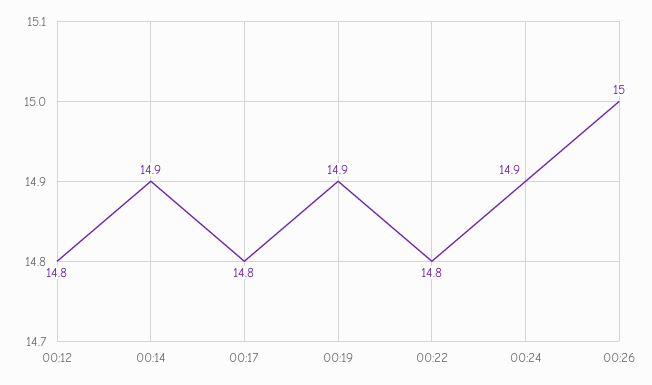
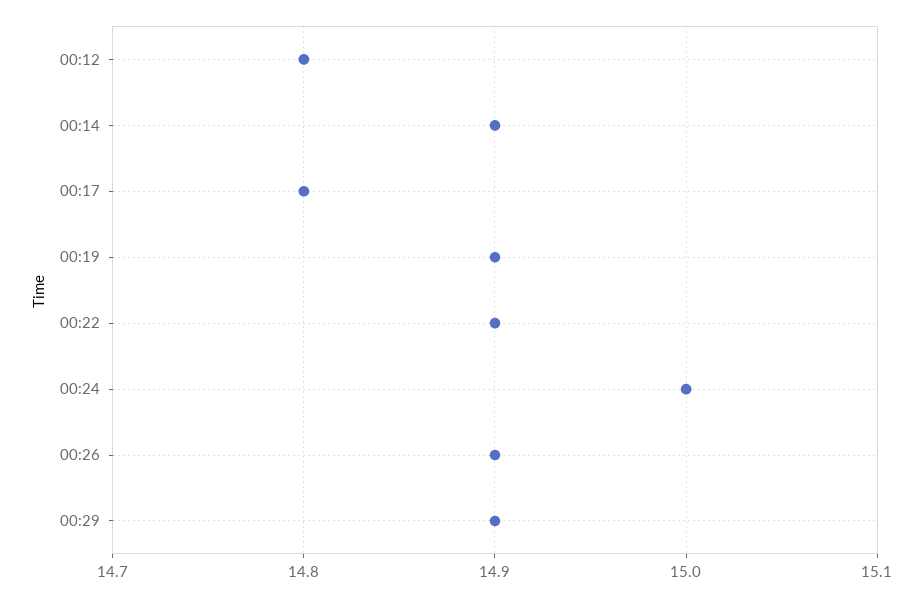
00:22: 14.8 -> 14.9
00:24: 14.9 -> 15
00:26: 15 -> 14.9
00:29: none -> 14.9

